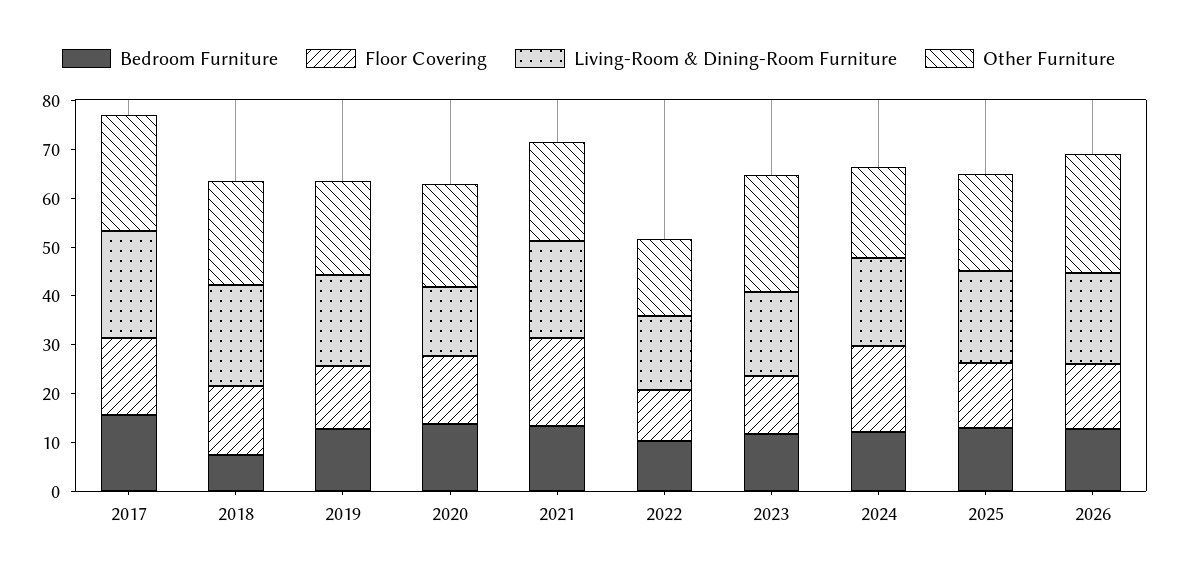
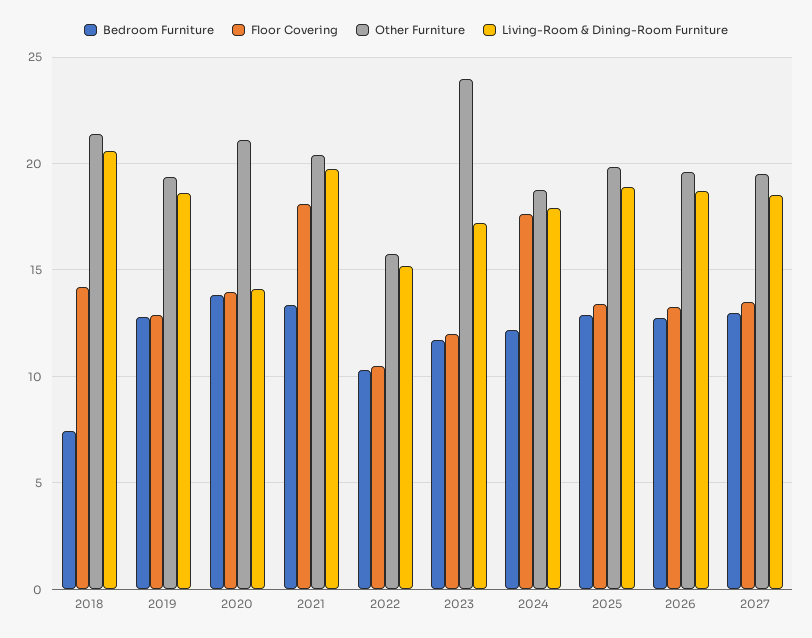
Bedroom Furniture, 2017: 16 -> none
Floor Covering, 2017: 16 -> none
Living-Room & Dining-Room Furniture, 2017: 22 -> none
Other Furniture, 2017: 24 -> none
Other Furniture, 2026: 24 -> 19.5
Bedroom Furniture, 2027: none -> 13
Floor Covering, 2027: none -> 13.5
Other Furniture, 2027: none -> 19.5
Living-Room & Dining-Room Furniture, 2027: none -> 18.5

